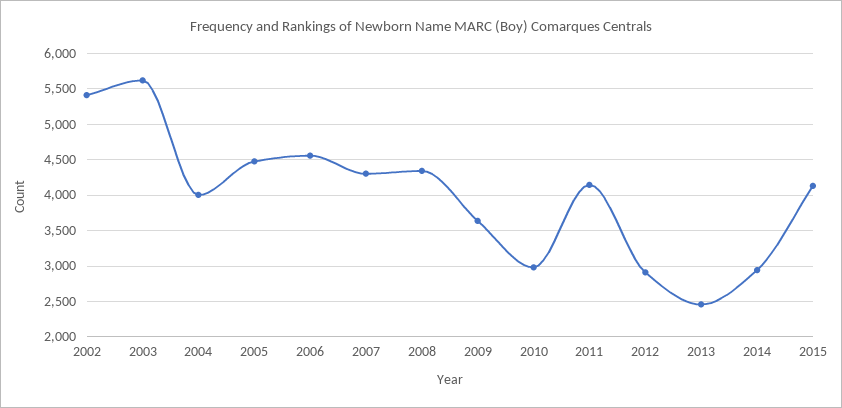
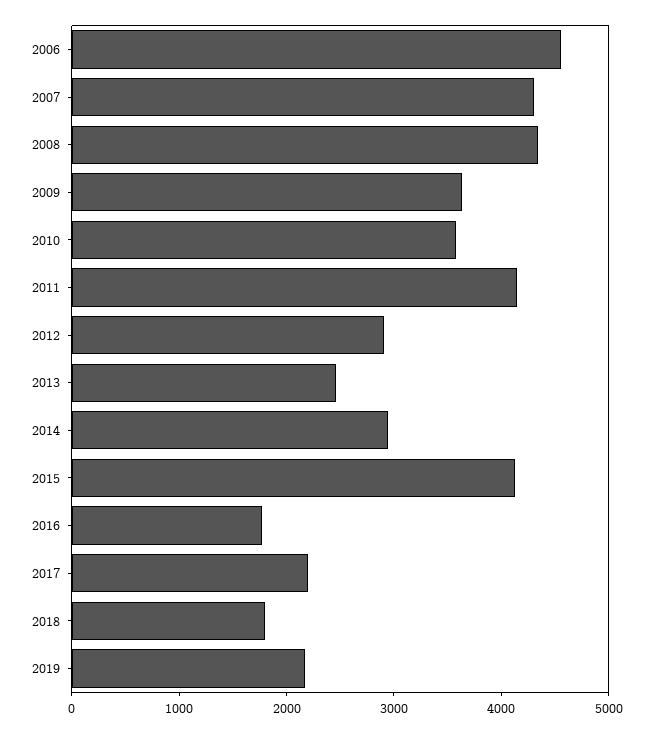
2002: 5400 -> none
2003: 5600 -> none
2004: 4000 -> none
2005: 4500 -> none
2010: 3000 -> 3600
2016: none -> 1800
2017: none -> 2200
2018: none -> 1800
2019: none -> 2200

